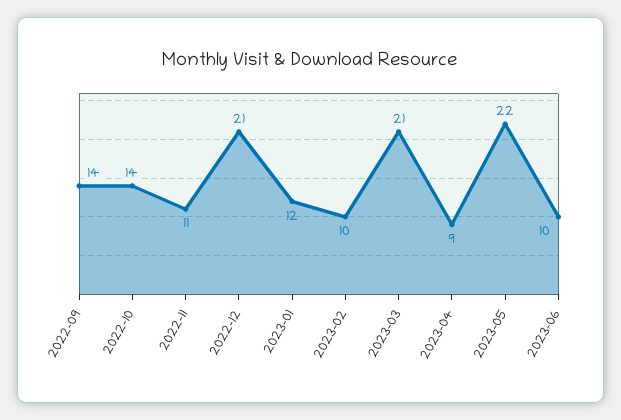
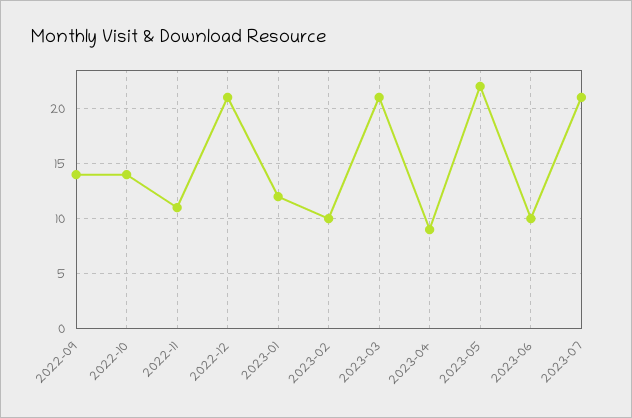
2023-07: none -> 21

